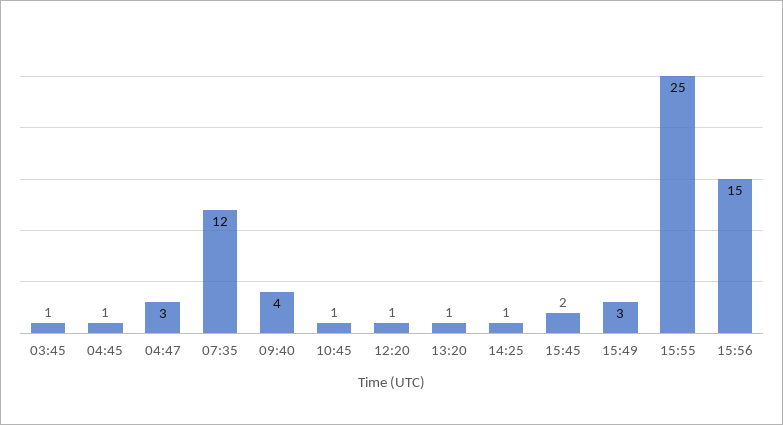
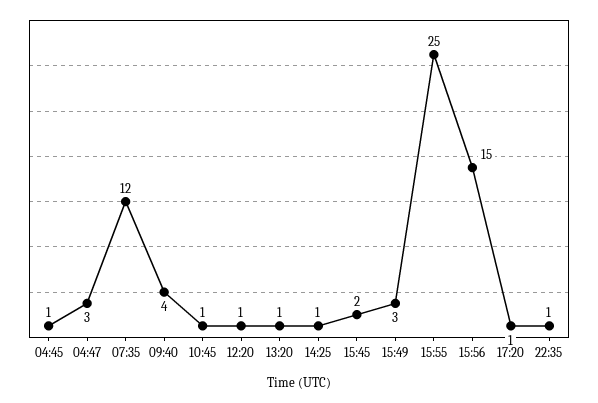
03:45: 1 -> none
17:20: none -> 1
22:35: none -> 1

